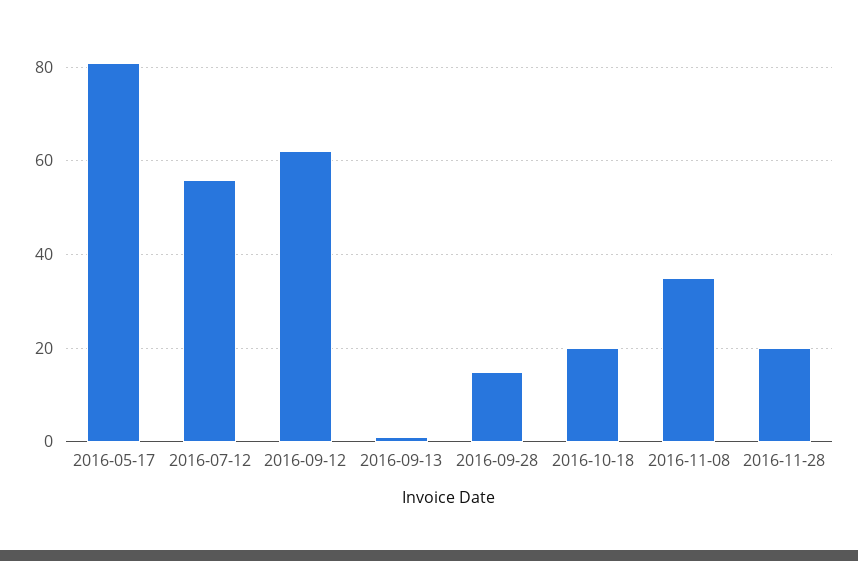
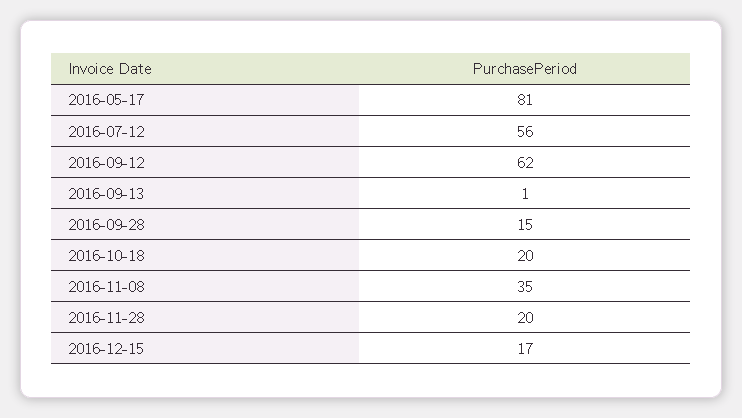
2016-12-15: none -> 17

